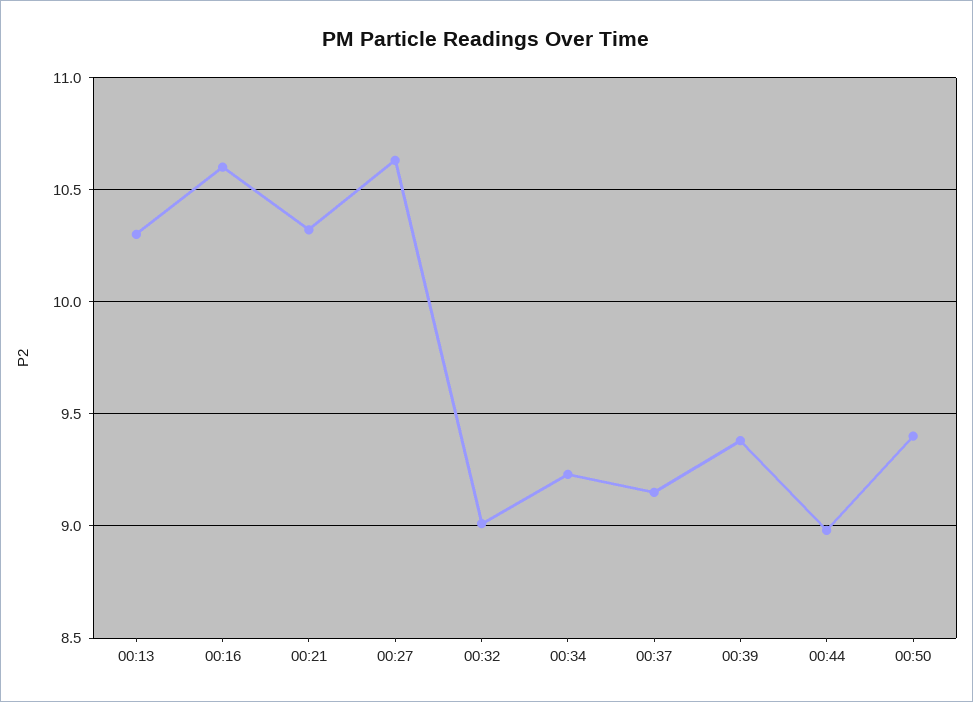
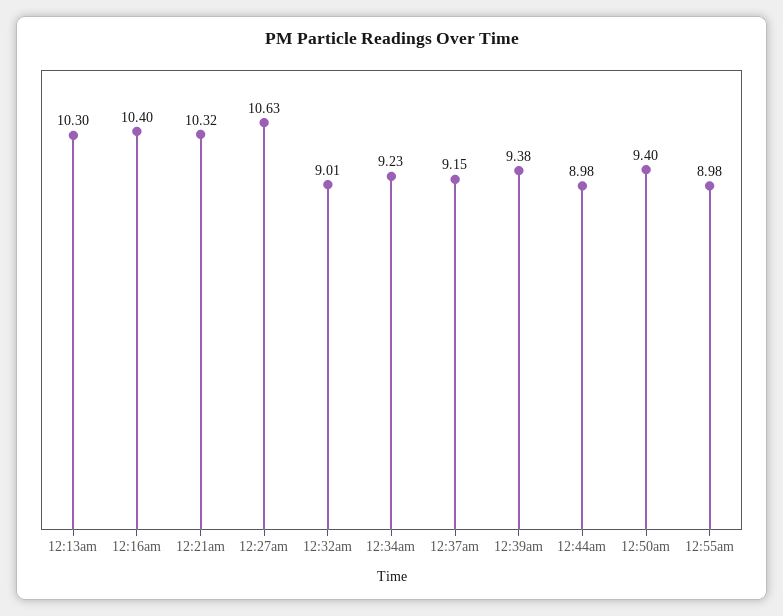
00:16: 10.6 -> 10.4
12:55am: none -> 8.98

